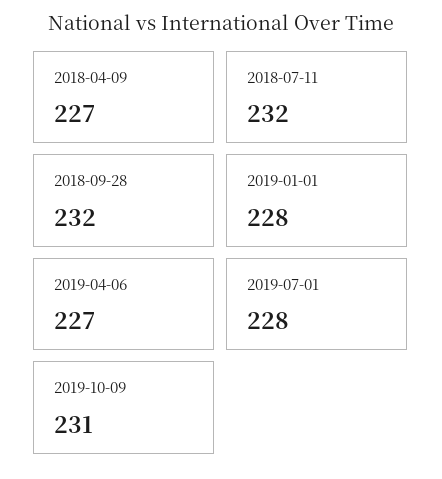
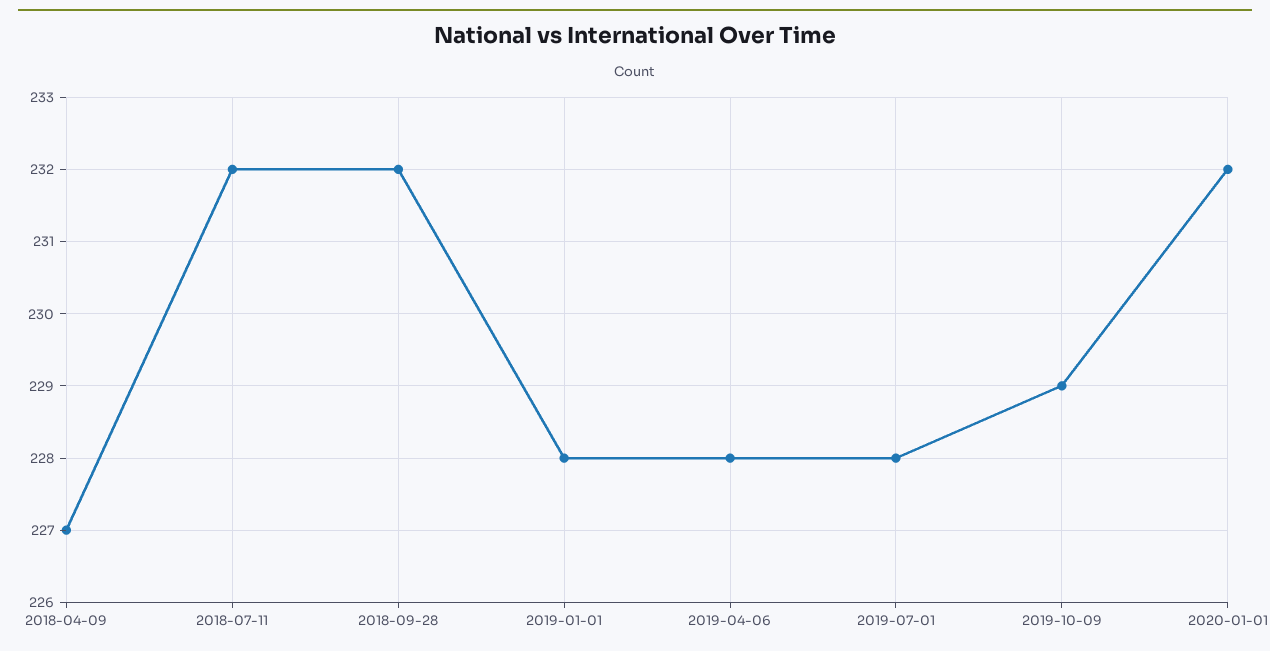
2019-04-06: 227 -> 228
2019-10-09: 231 -> 229
2020-01-01: none -> 232

